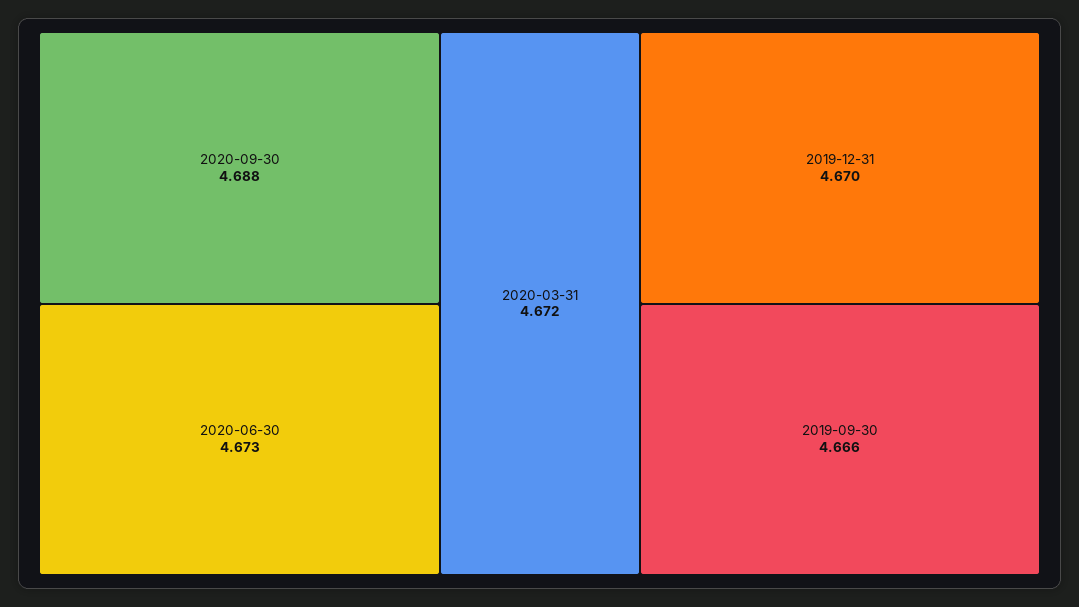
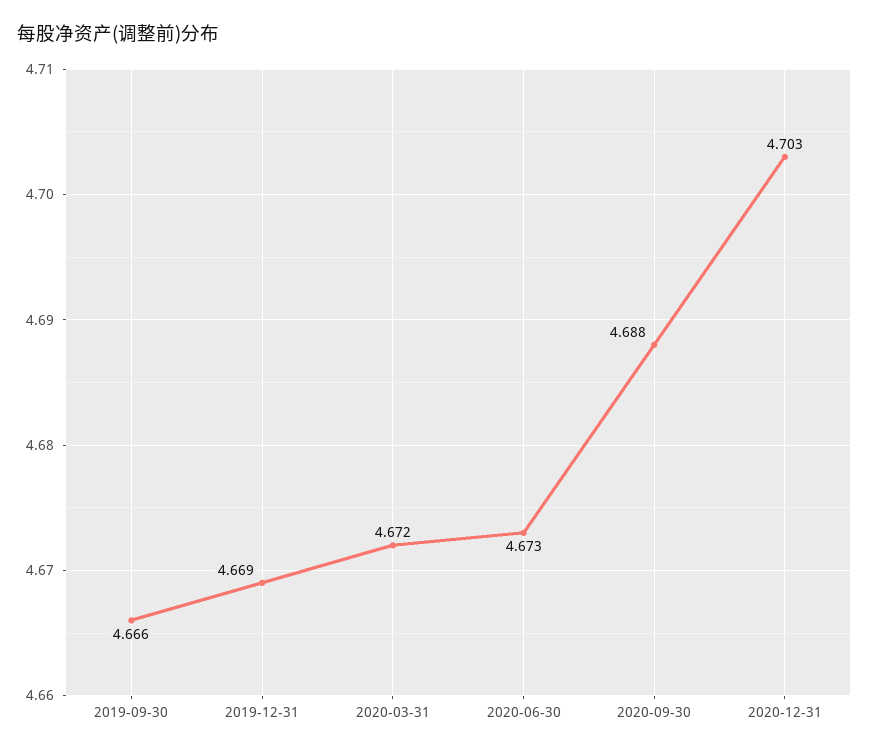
2019-12-31: 4.67 -> 4.669
2020-12-31: none -> 4.703

